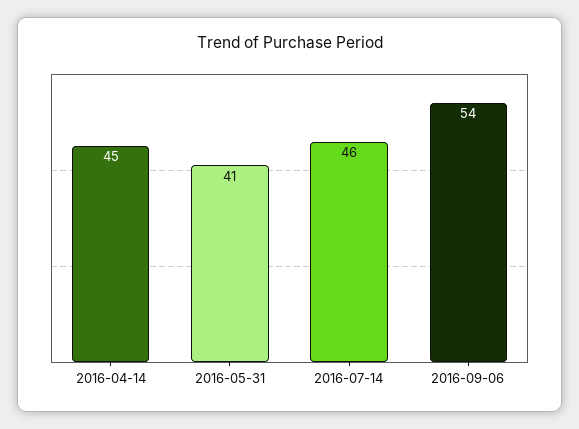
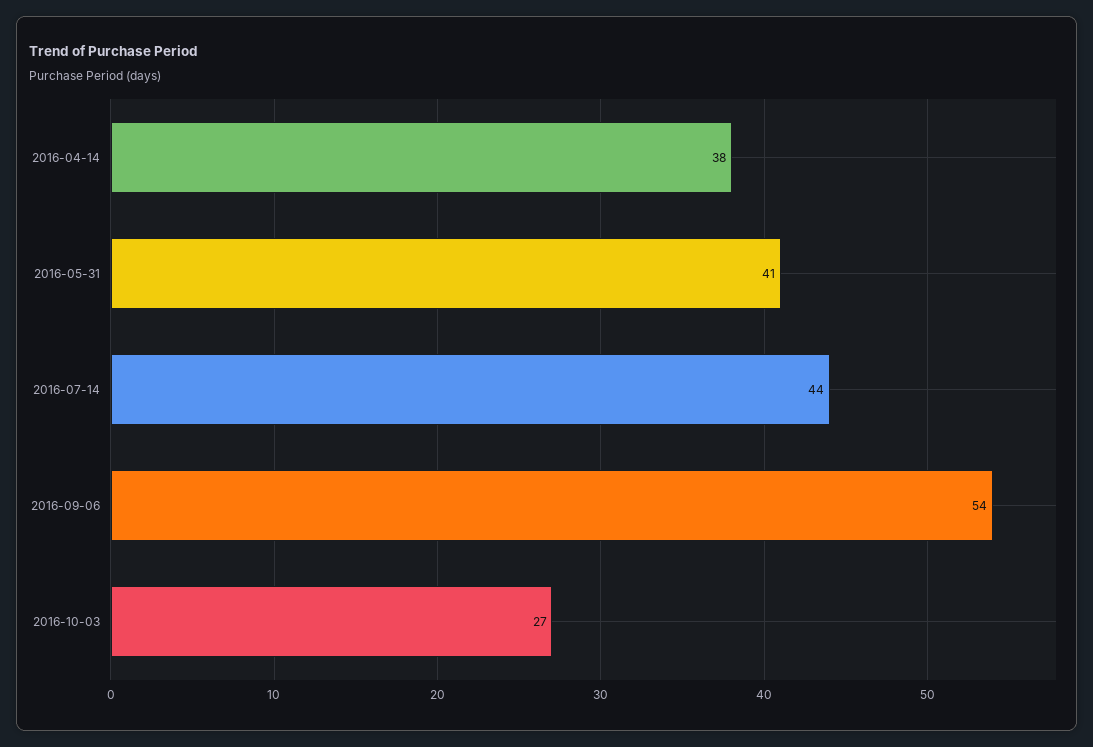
2016-04-14: 45 -> 38
2016-07-14: 46 -> 44
2016-10-03: none -> 27

